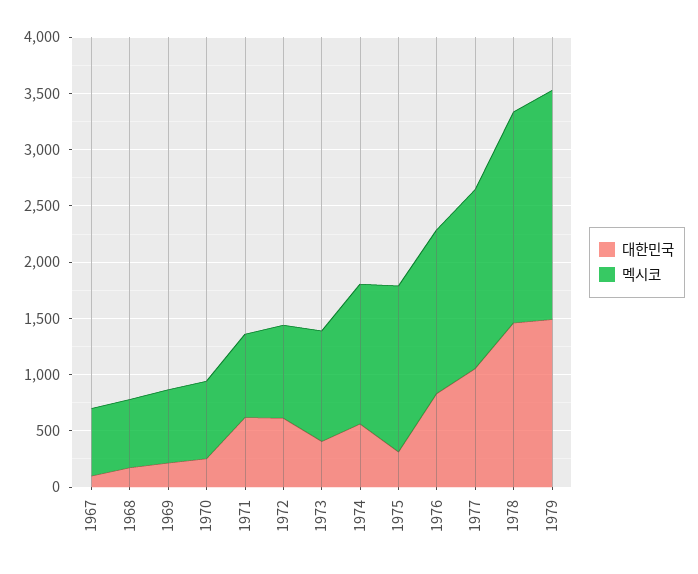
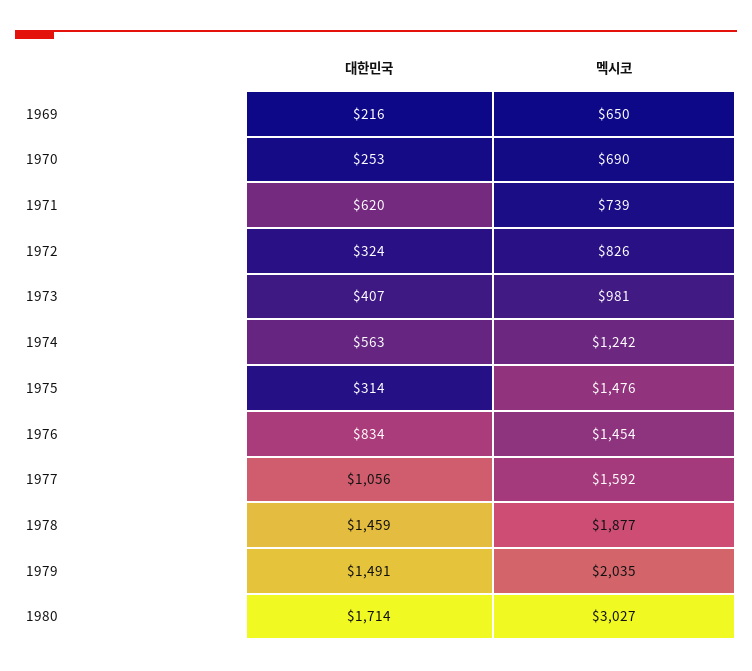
대한민국, 1967: 100 -> none
멕시코, 1967: 600 -> none
대한민국, 1968: 200 -> none
멕시코, 1968: 600 -> none
대한민국, 1972: 600 -> 324
대한민국, 1980: none -> 1714
멕시코, 1980: none -> 3027

